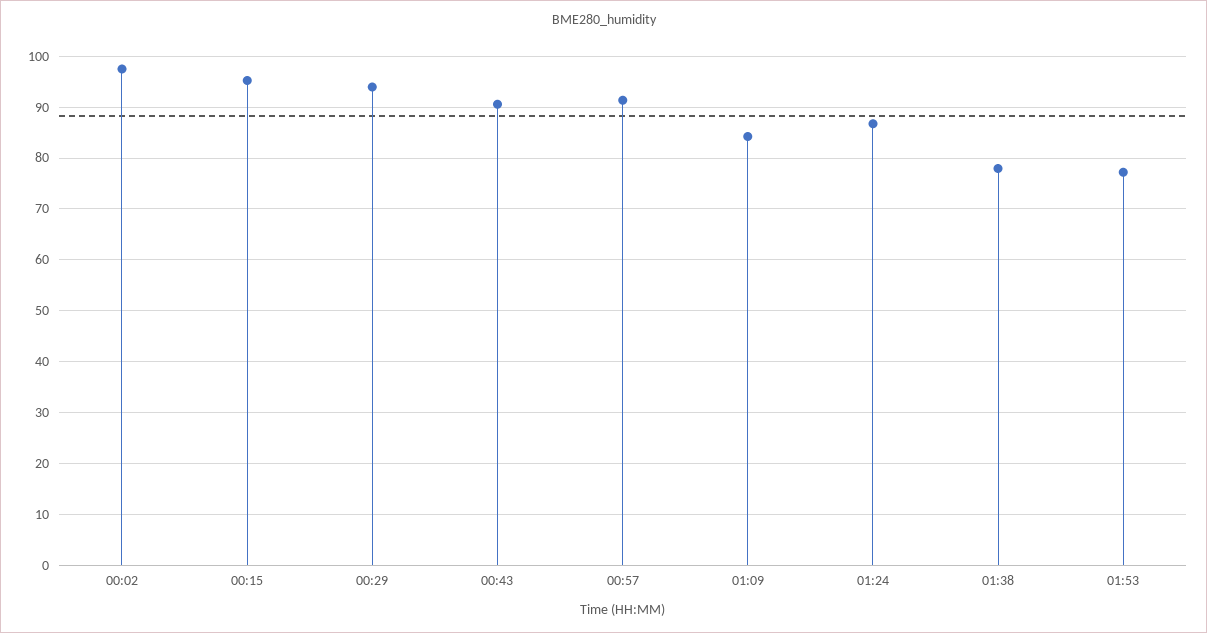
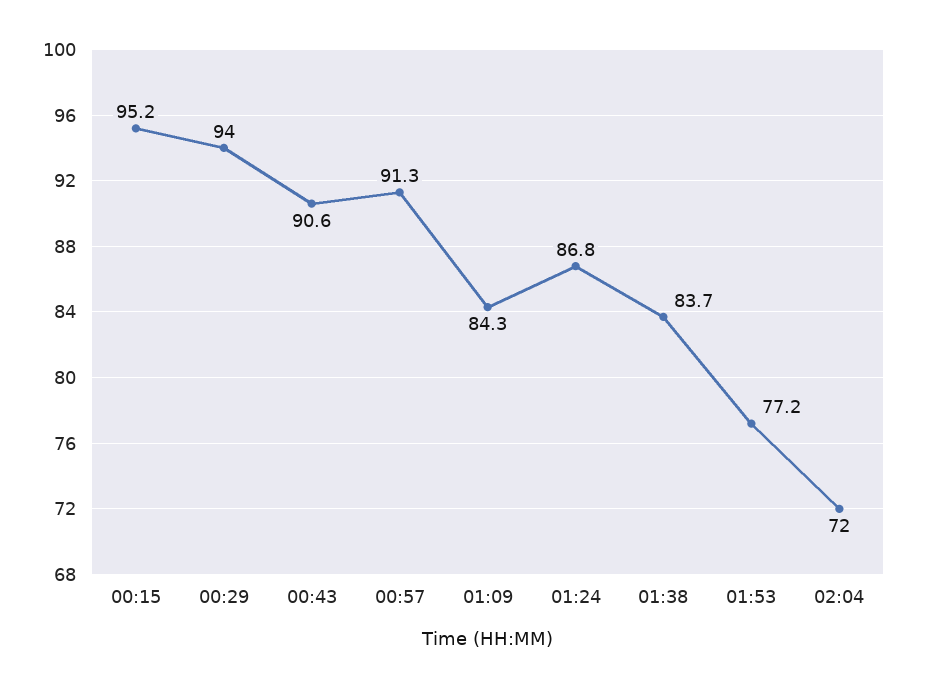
00:02: 98 -> none
01:38: 78 -> 83.7
02:04: none -> 72

